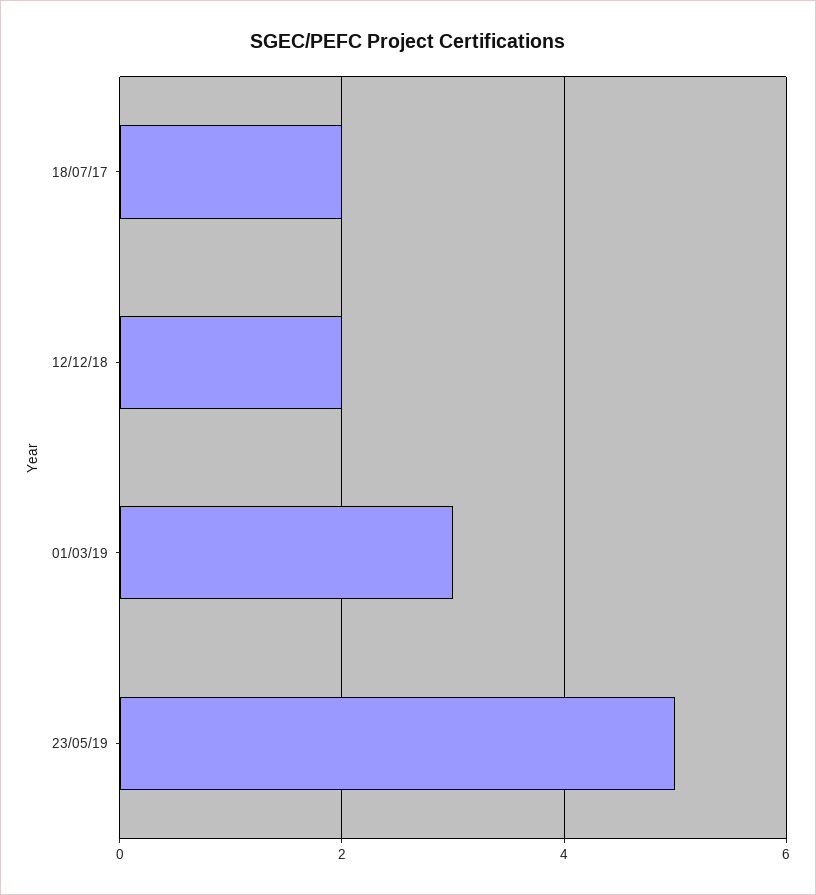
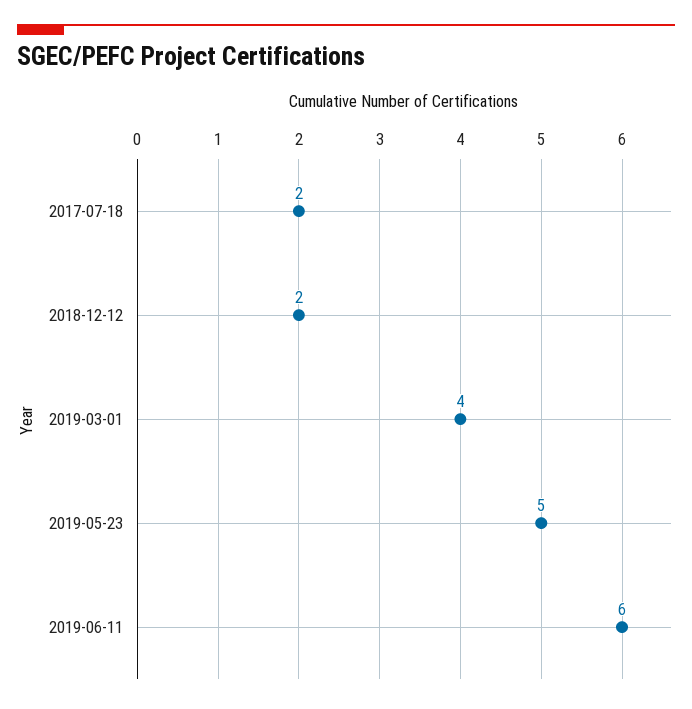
01/03/19: 3 -> 4
2019-06-11: none -> 6

